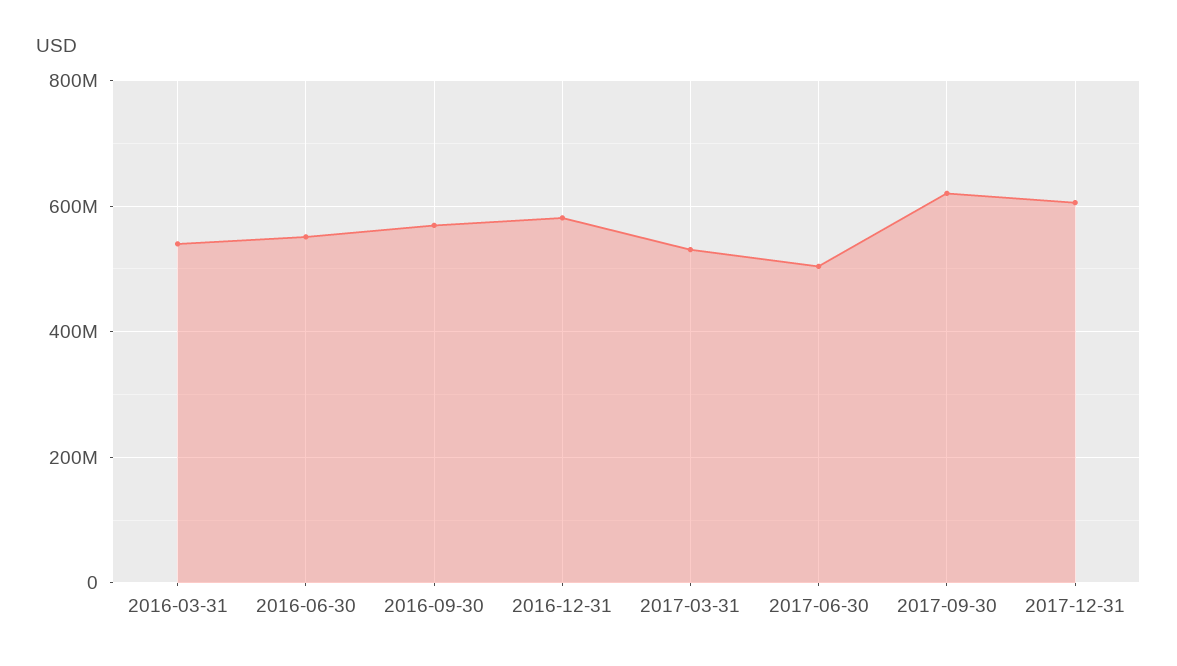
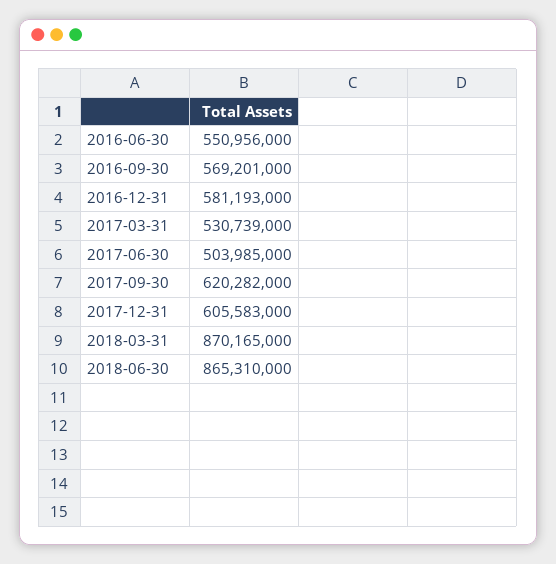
2016-03-31: 540000000 -> none
2018-03-31: none -> 870165000
2018-06-30: none -> 865310000

